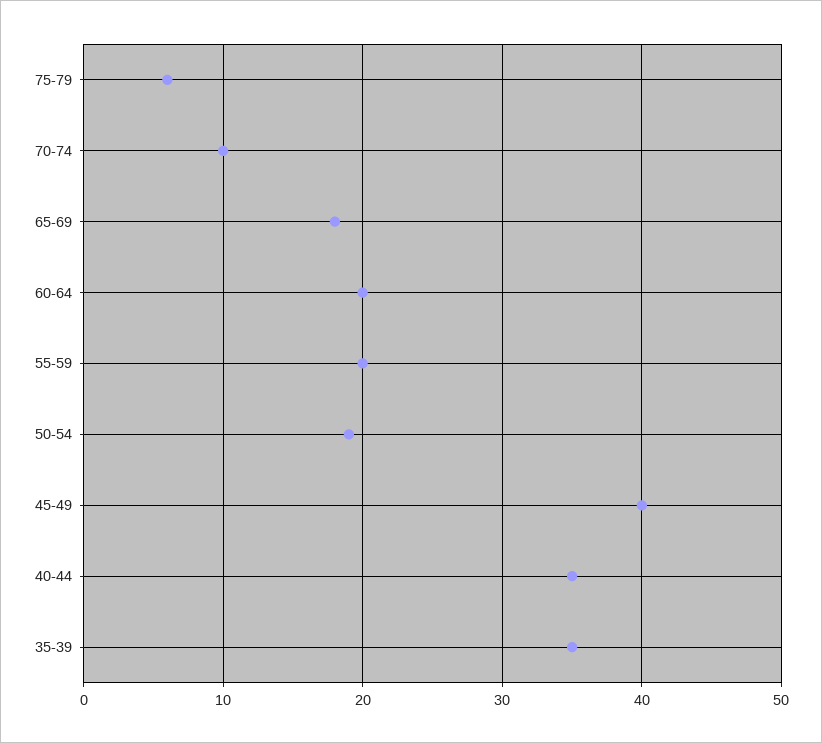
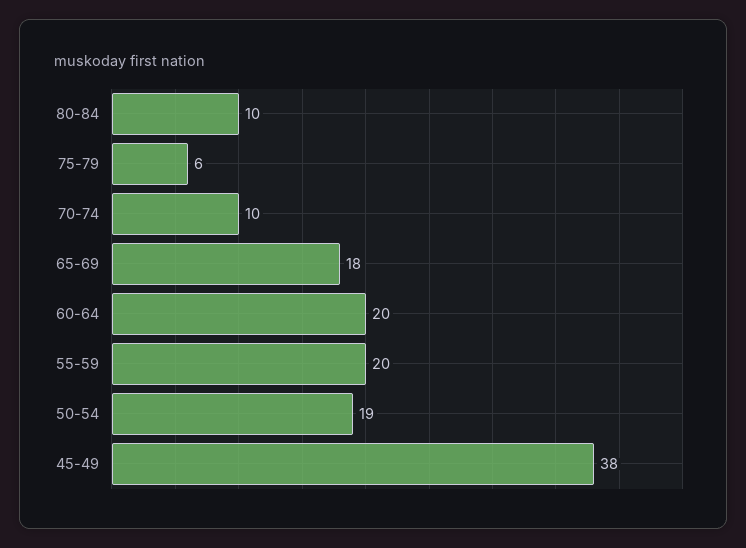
45-49: 40 -> 38
40-44: 35 -> none
35-39: 35 -> none
80-84: none -> 10

